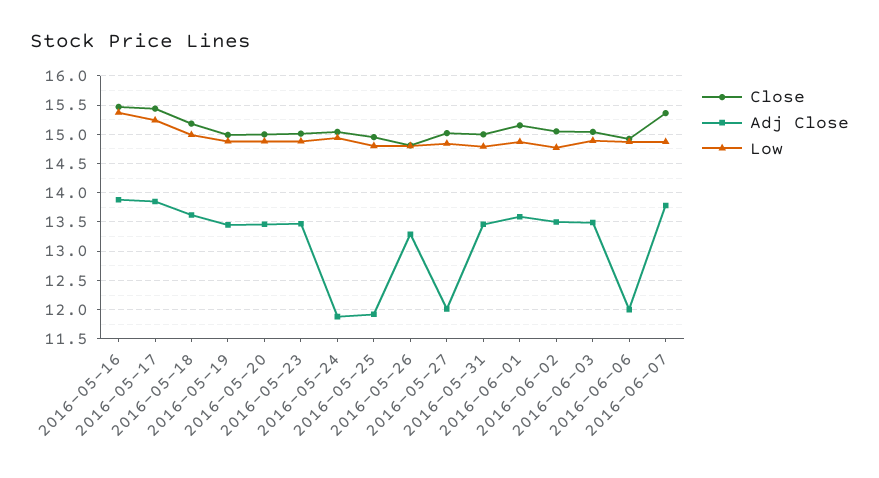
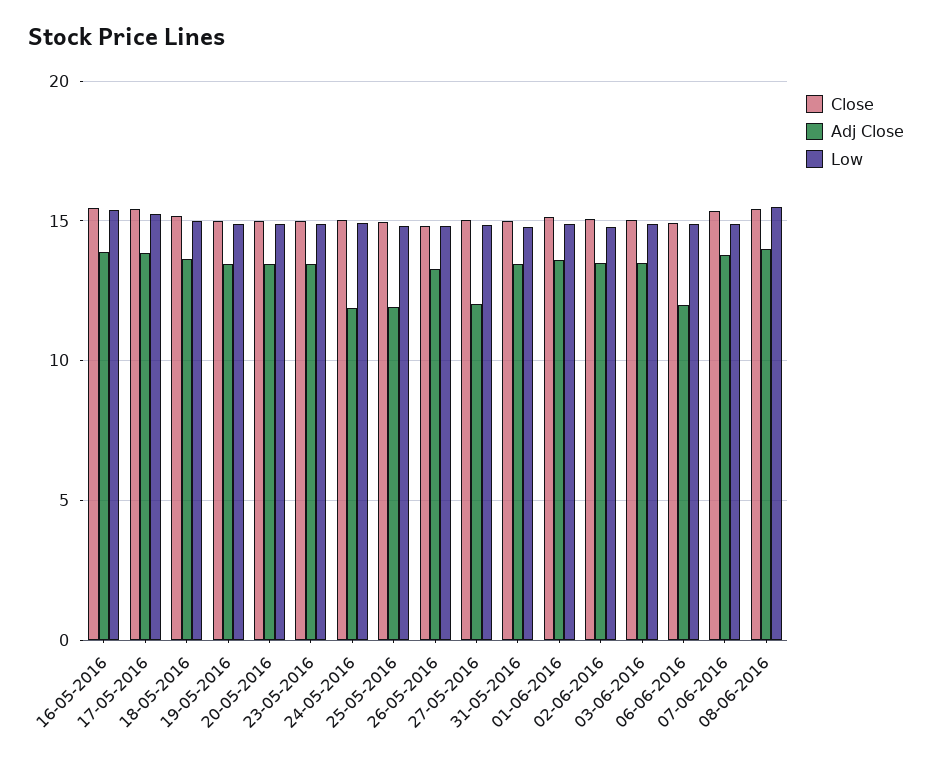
Close, 08-06-2016: none -> 15.5
Adj Close, 08-06-2016: none -> 14
Low, 08-06-2016: none -> 15.5

